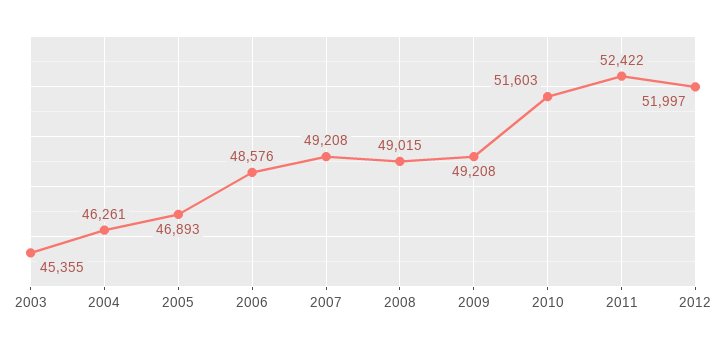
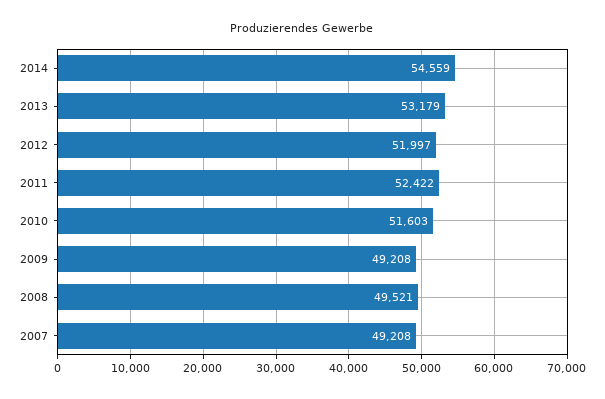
2003: 45355 -> none
2004: 46261 -> none
2005: 46893 -> none
2006: 48576 -> none
2008: 49015 -> 49521
2014: none -> 54559
2013: none -> 53179

